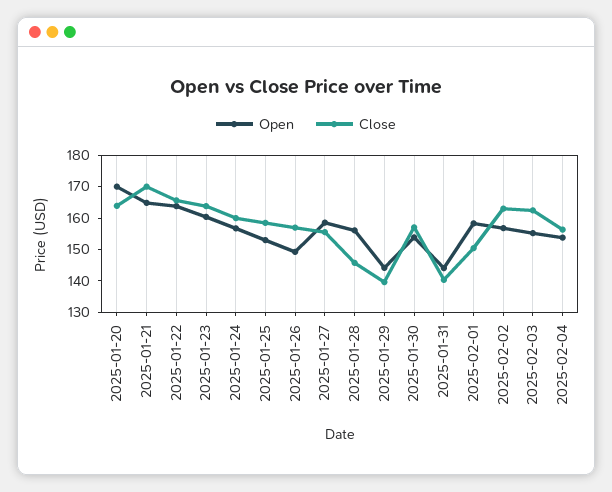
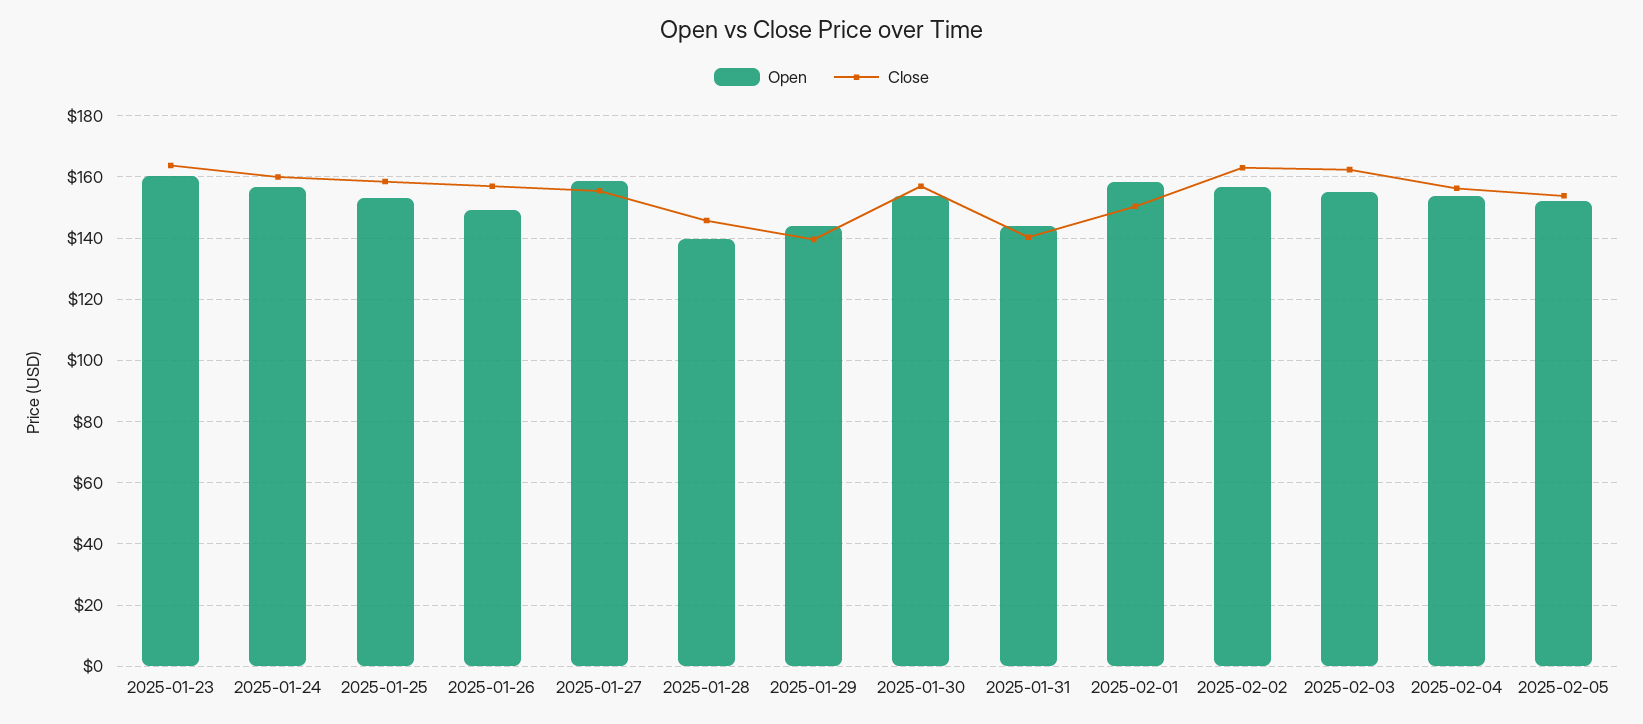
Open, 2025-01-20: 170 -> none
Close, 2025-01-20: 165 -> none
Open, 2025-01-21: 165 -> none
Close, 2025-01-21: 170 -> none
Open, 2025-01-22: 165 -> none
Close, 2025-01-22: 165 -> none
Open, 2025-01-28: 155 -> 140
Open, 2025-02-05: none -> 152
Close, 2025-02-05: none -> 154

